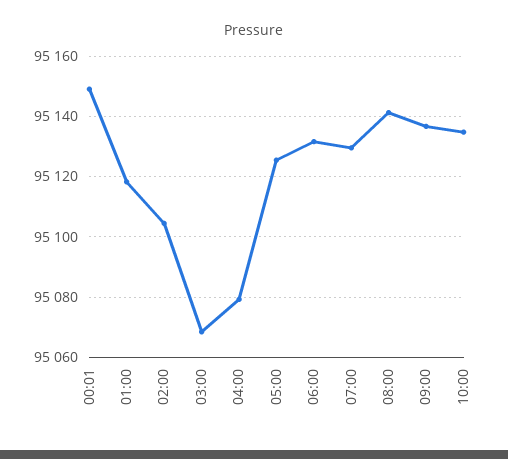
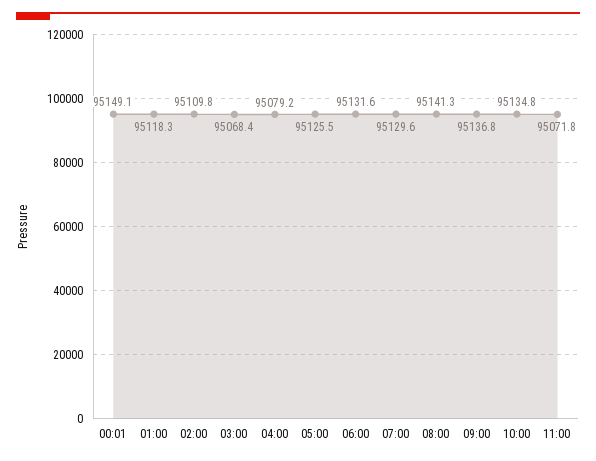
02:00: 95104 -> 95109.8
11:00: none -> 95071.8

